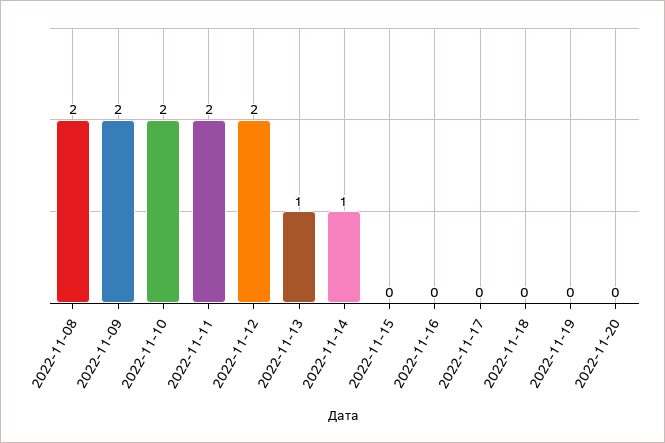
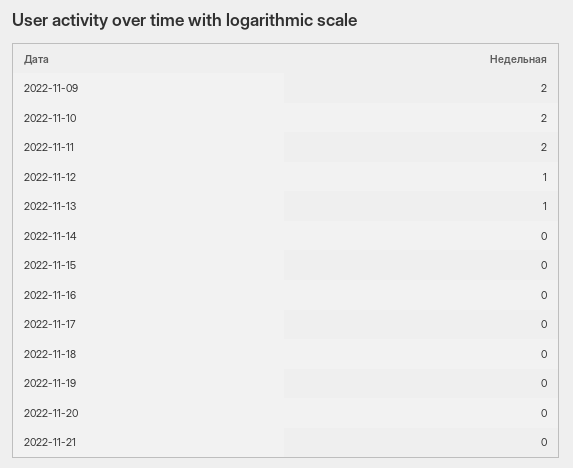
2022-11-08: 2 -> none
2022-11-12: 2 -> 1
2022-11-14: 1 -> 0
2022-11-21: none -> 0

